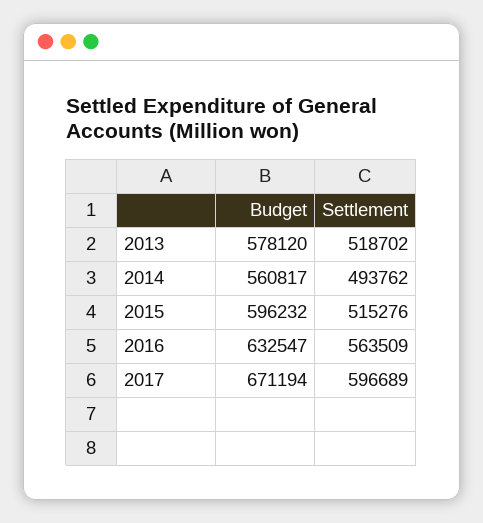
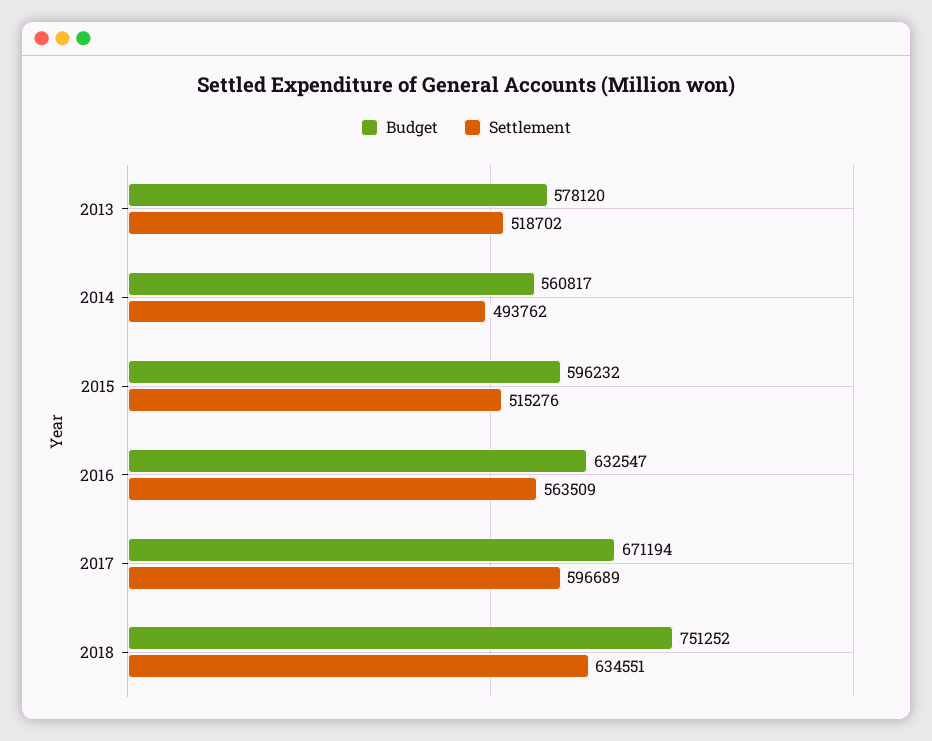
Budget, 2018: none -> 751252
Settlement, 2018: none -> 634551

